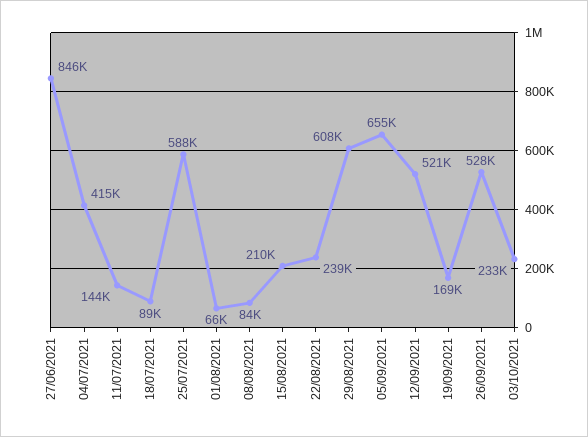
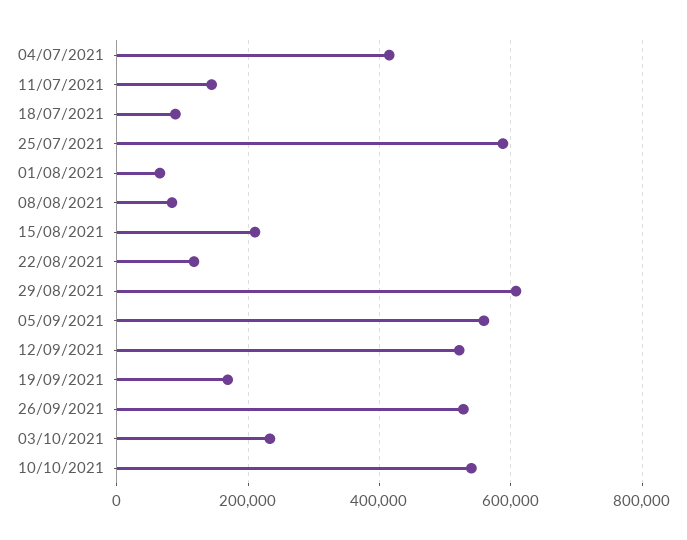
27/06/2021: 846000 -> none
22/08/2021: 239000 -> 120000
05/09/2021: 655000 -> 560000
10/10/2021: none -> 540000

